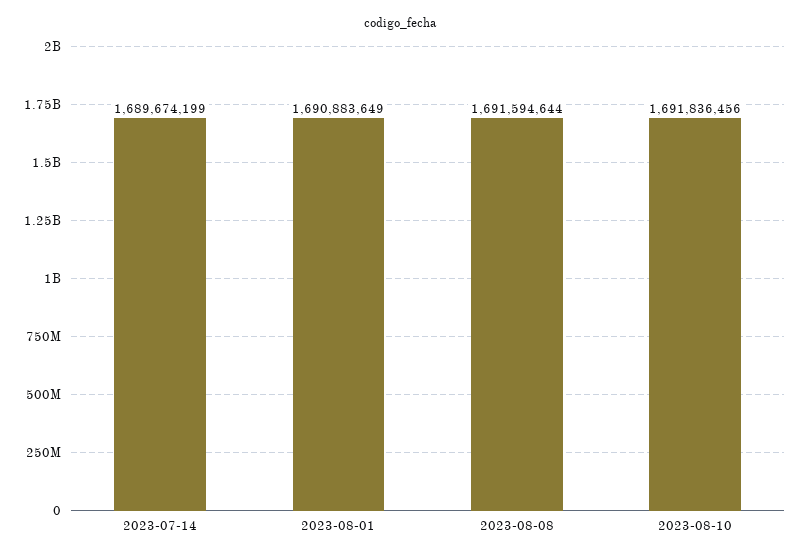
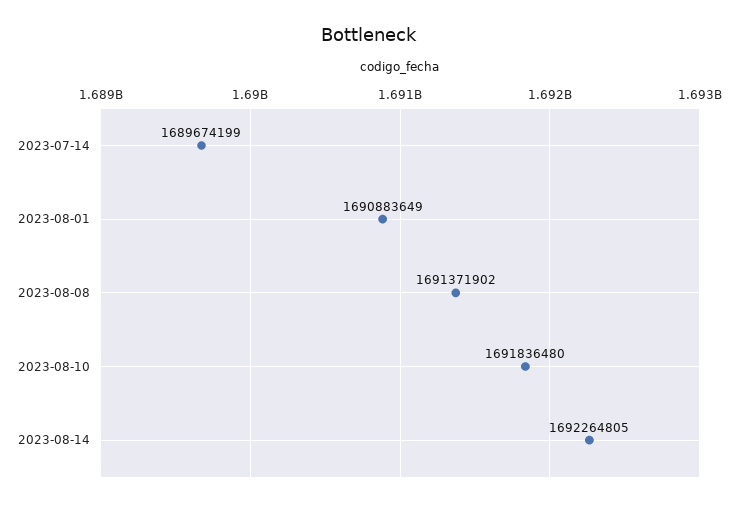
2023-08-08: 1691594644 -> 1691371902
2023-08-10: 1691836456 -> 1691836480
2023-08-14: none -> 1692264805

